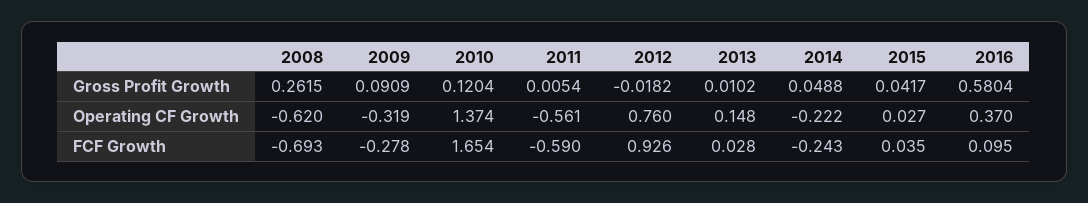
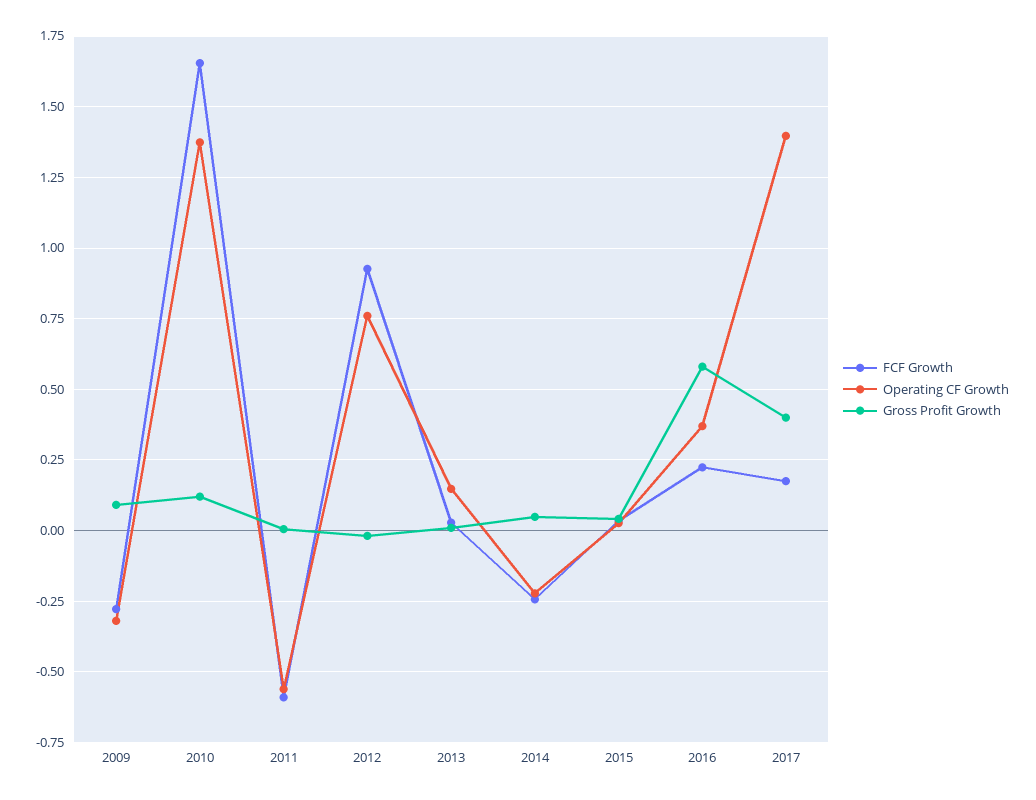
Gross Profit Growth, 2008: 0.2615 -> none
Operating CF Growth, 2008: -0.62 -> none
FCF Growth, 2008: -0.693 -> none
FCF Growth, 2016: 0.095 -> 0.225
FCF Growth, 2017: none -> 0.175
Operating CF Growth, 2017: none -> 1.4
Gross Profit Growth, 2017: none -> 0.4

